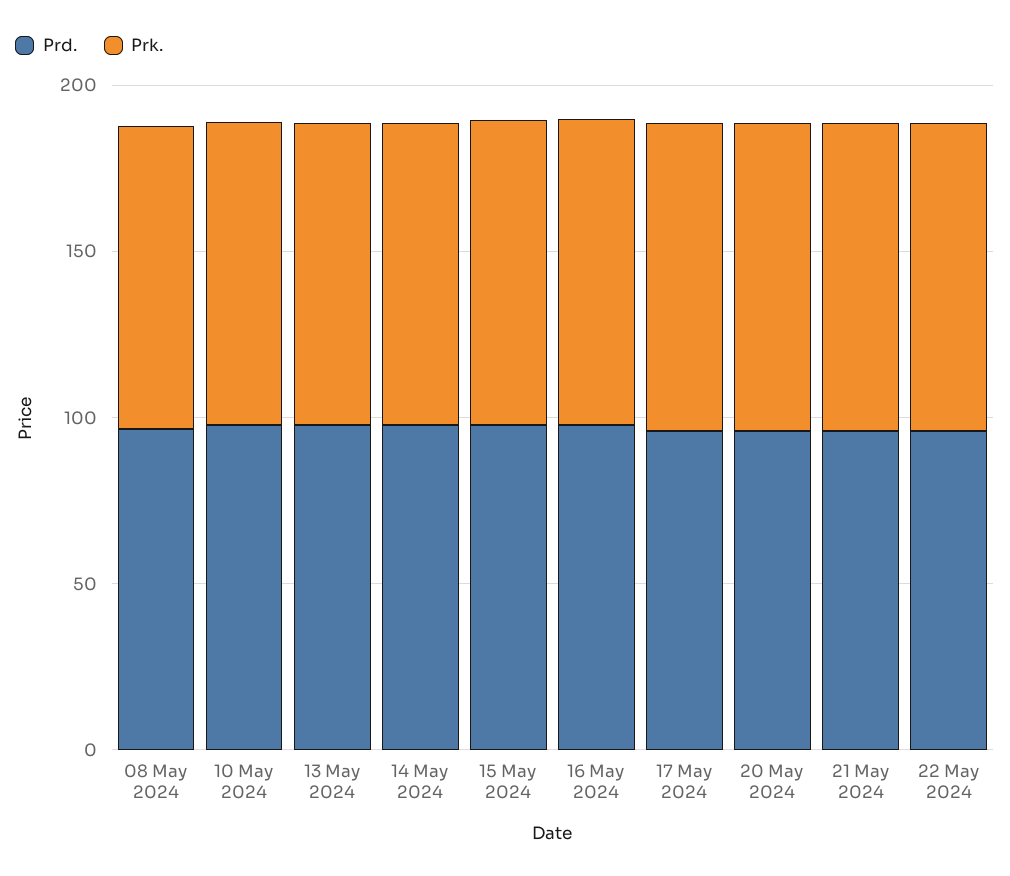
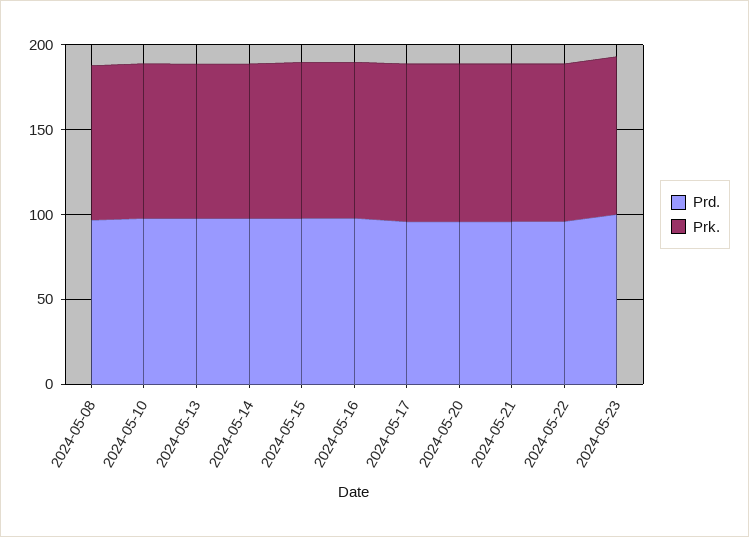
Prd., 2024-05-23: none -> 100
Prk., 2024-05-23: none -> 90

